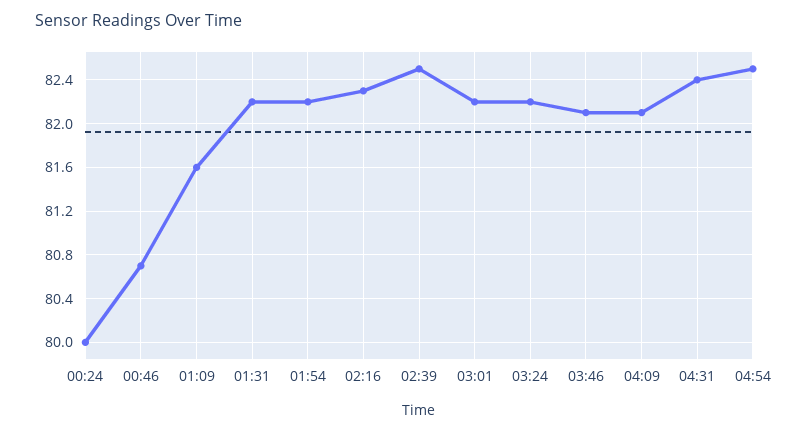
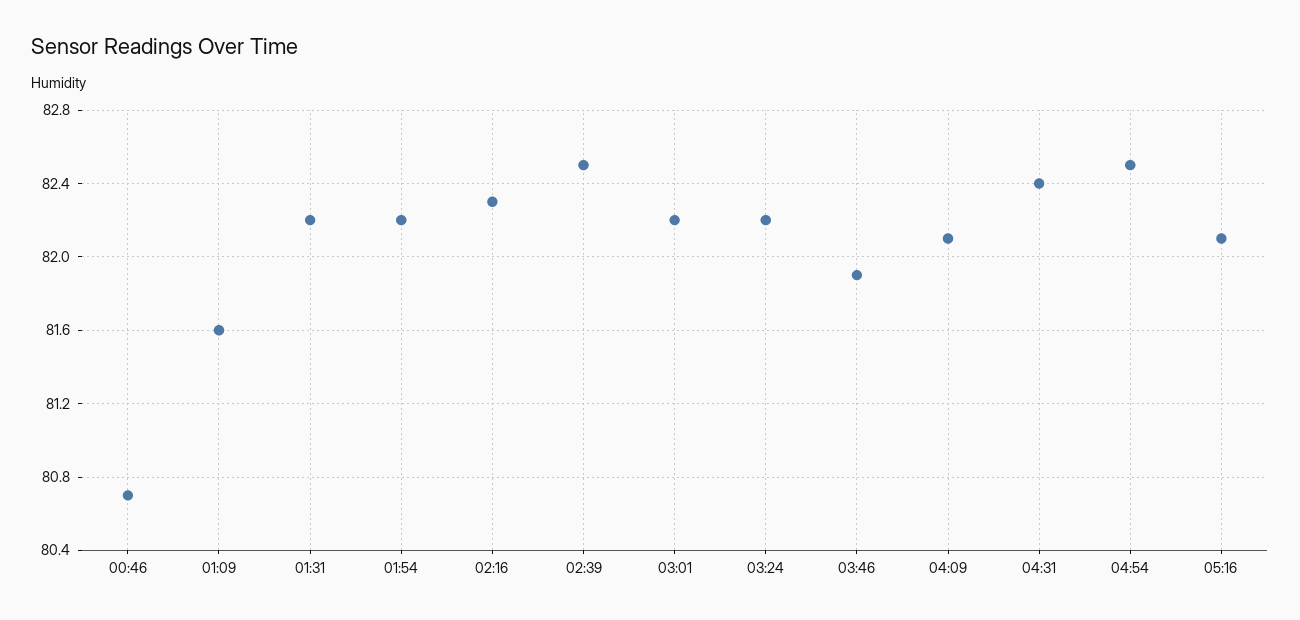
00:24: 80 -> none
03:46: 82.1 -> 81.9
05:16: none -> 82.1

